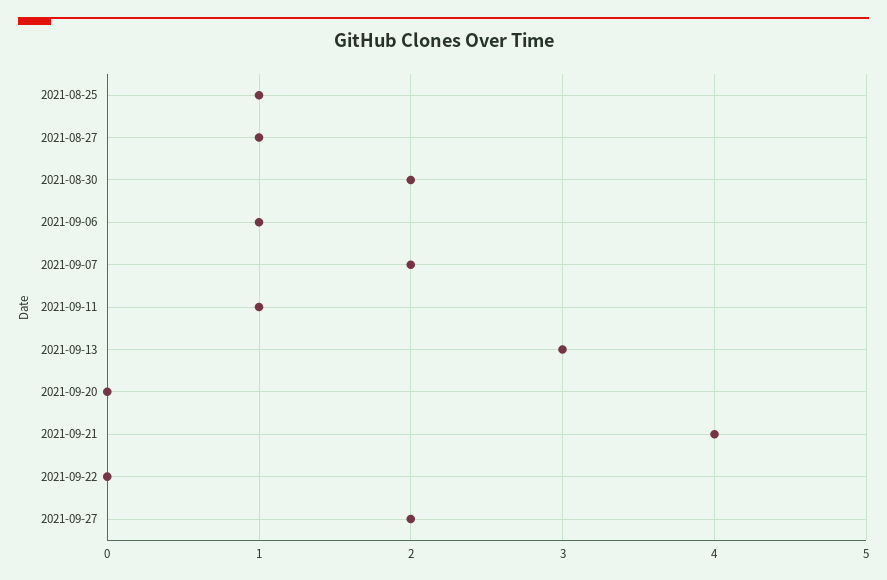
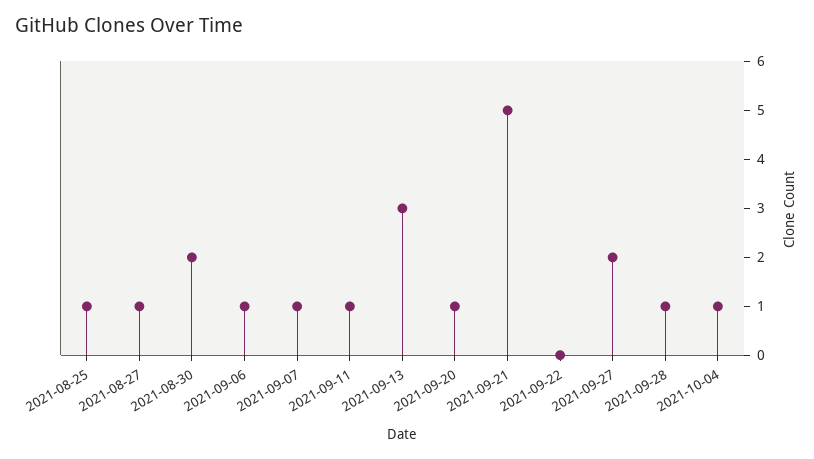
2021-09-07: 2 -> 1
2021-09-20: 0 -> 1
2021-09-21: 4 -> 5
2021-09-28: none -> 1
2021-10-04: none -> 1

